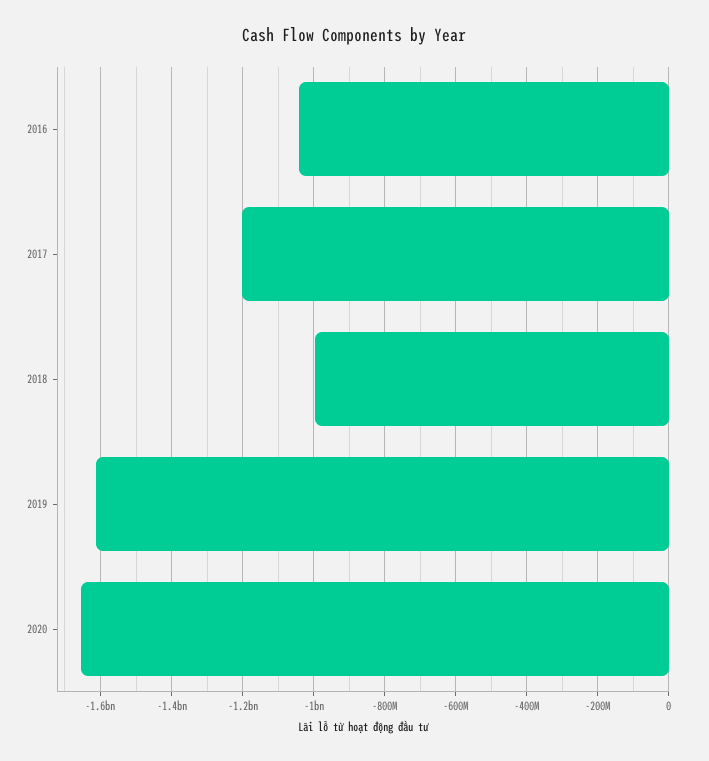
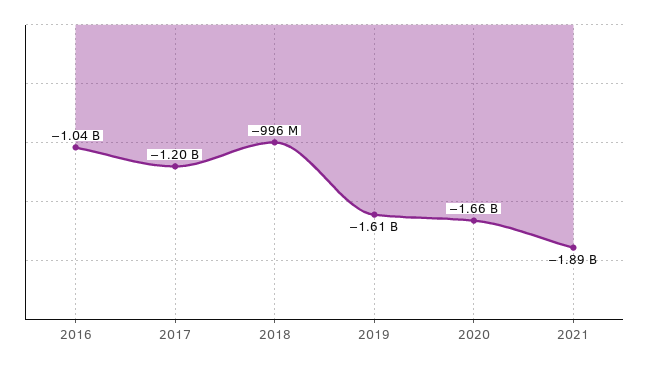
2021: none -> -1890000000

